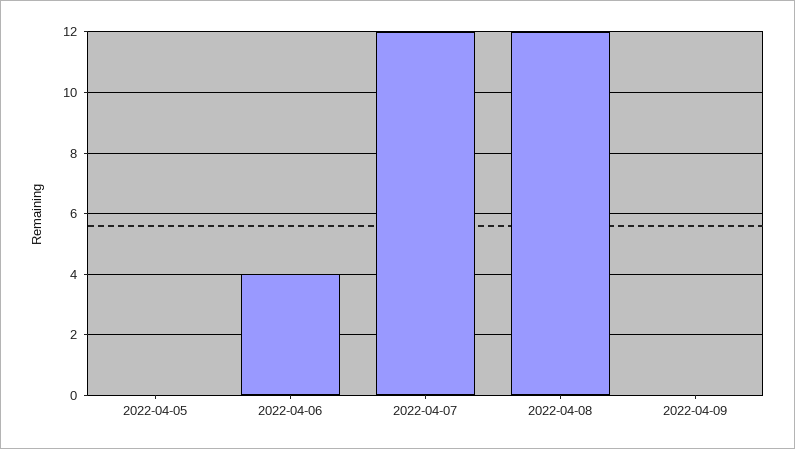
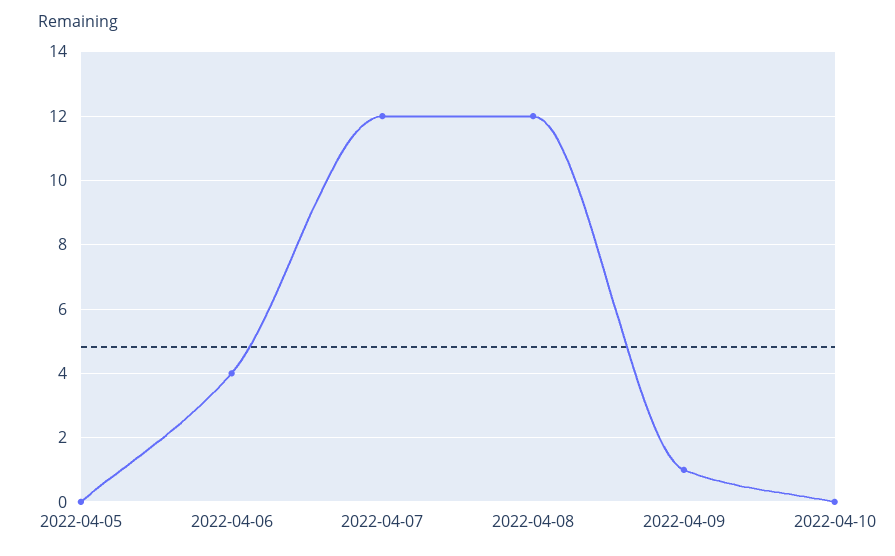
2022-04-09: 0 -> 1
2022-04-10: none -> 0

